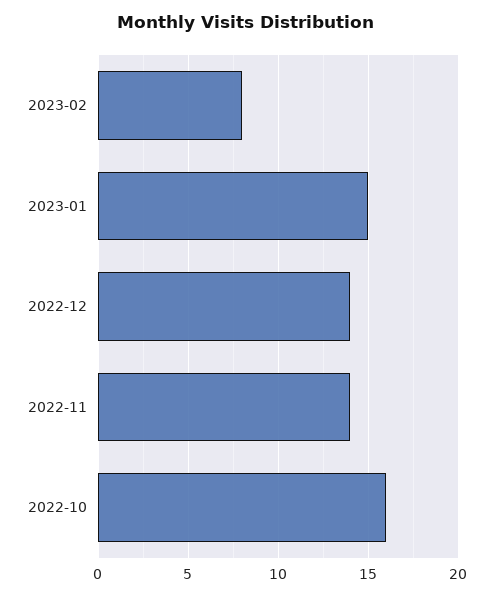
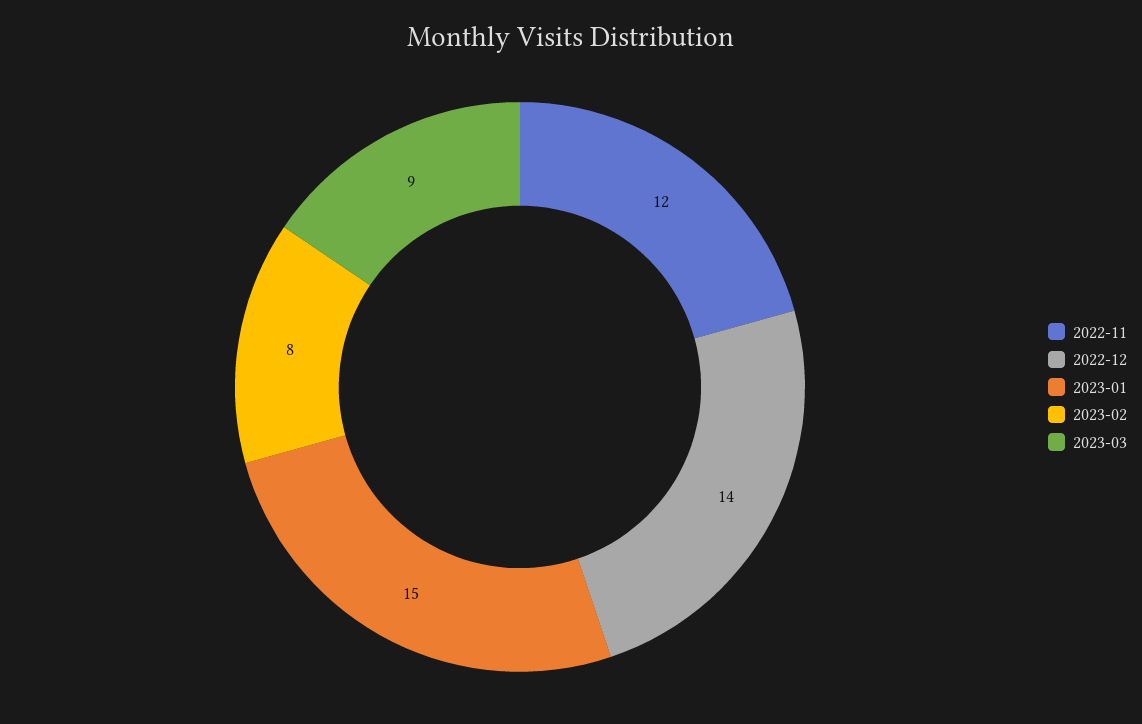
2022-11: 14 -> 12
2022-10: 16 -> none
2023-03: none -> 9

